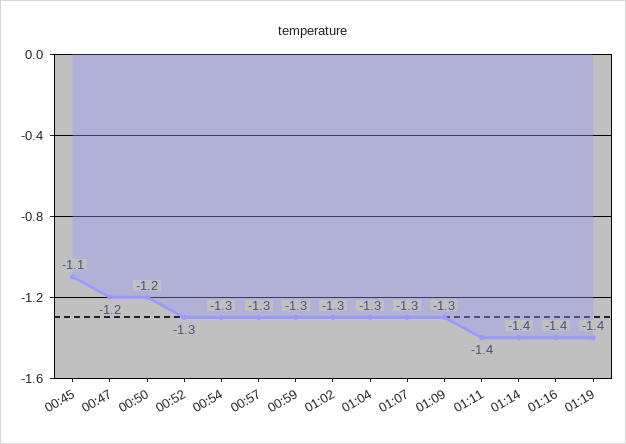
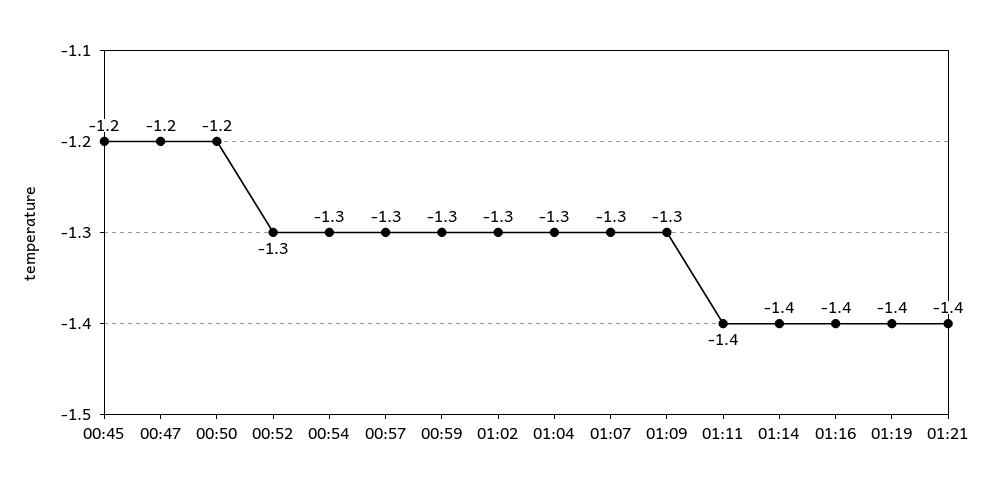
00:45: -1.1 -> -1.2
01:21: none -> -1.4

